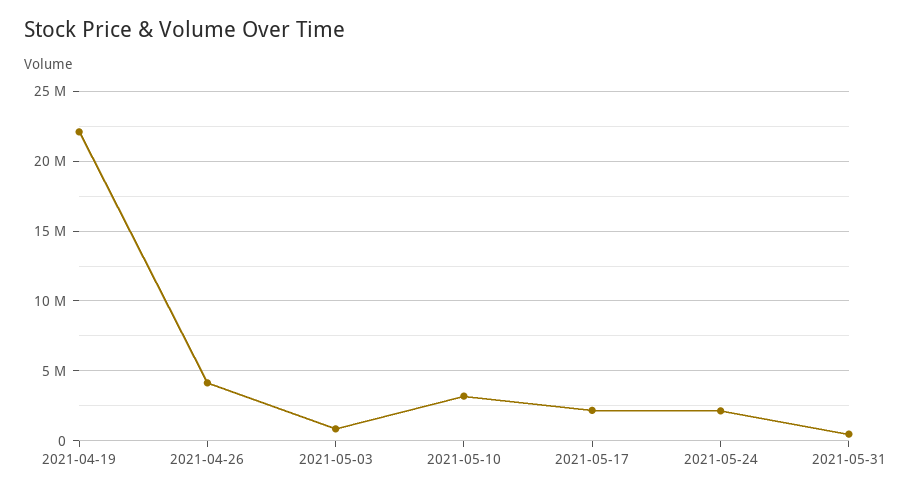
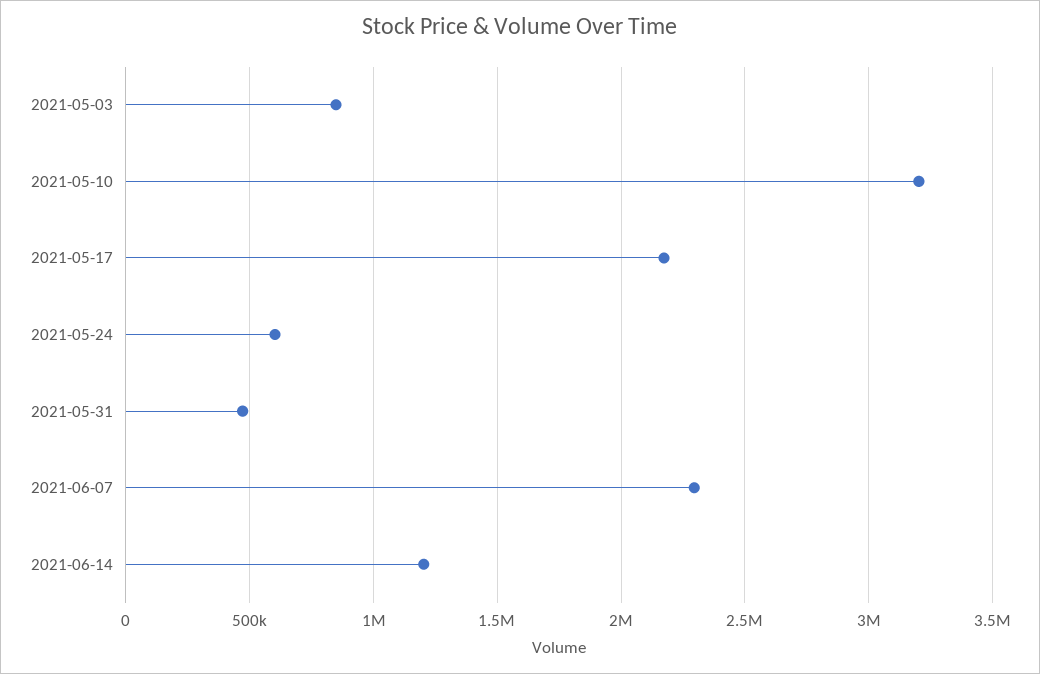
2021-04-19: 22000000 -> none
2021-04-26: 4000000 -> none
2021-05-24: 2000000 -> 600000
2021-06-07: none -> 2300000
2021-06-14: none -> 1200000

